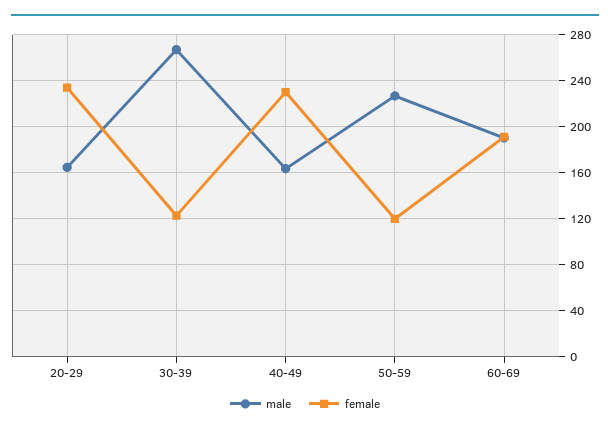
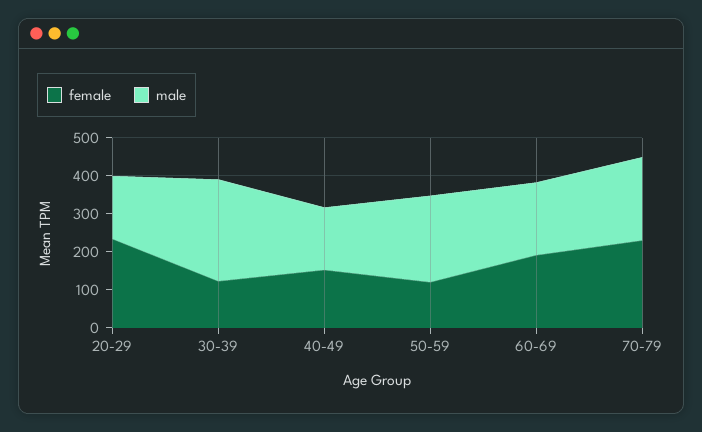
female, 40-49: 230 -> 150
female, 70-79: none -> 225
male, 70-79: none -> 225

